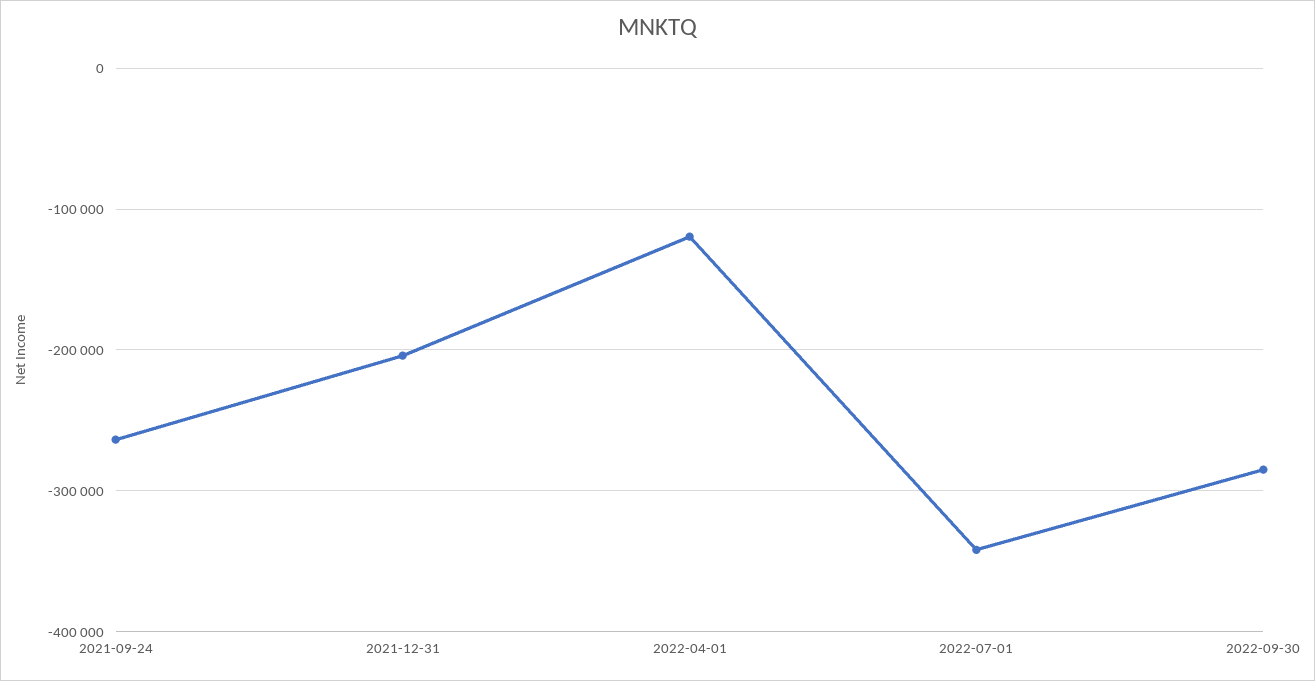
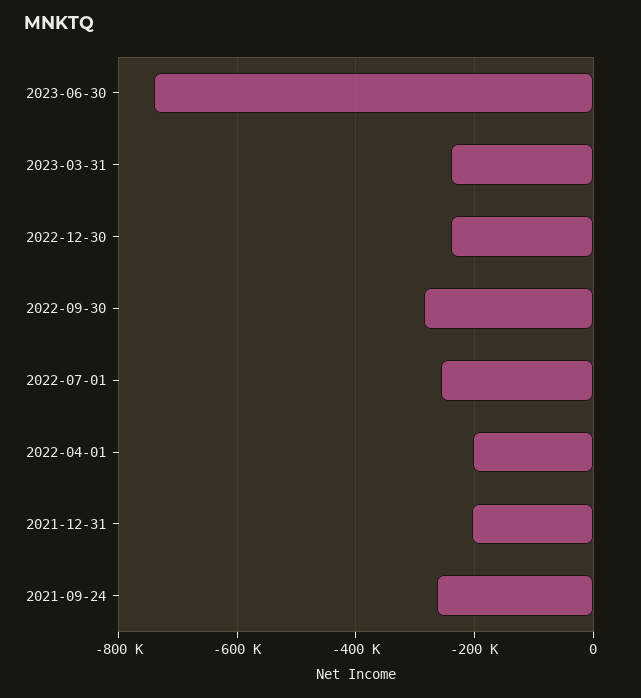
2022-04-01: -120000 -> -200000
2022-07-01: -340000 -> -260000
2023-06-30: none -> -740000
2023-03-31: none -> -240000
2022-12-30: none -> -240000

